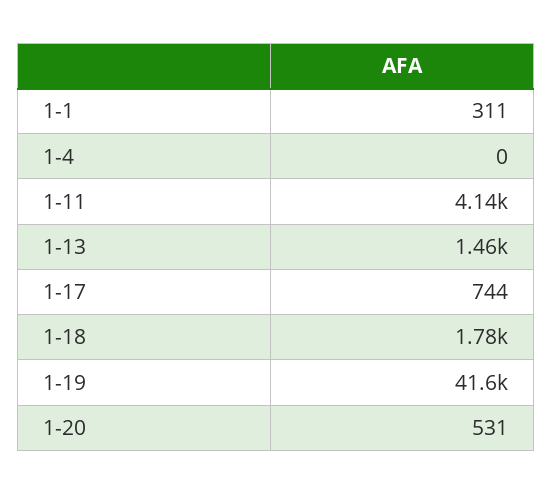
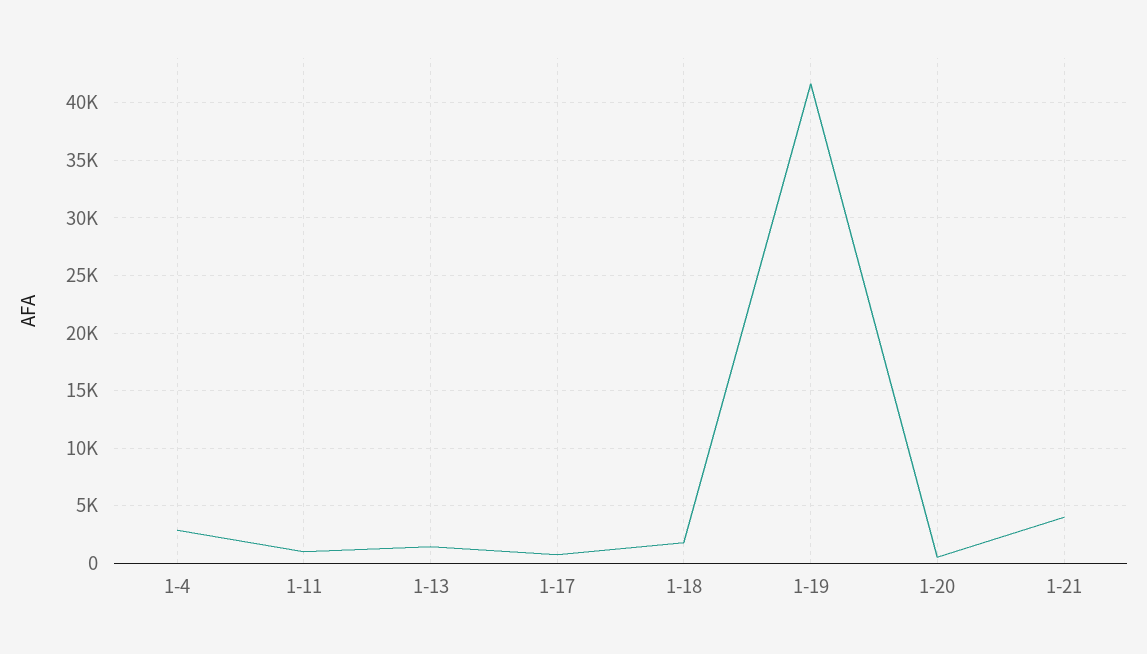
1-1: 311 -> none
1-4: 0 -> 3000
1-11: 4140 -> 1000
1-21: none -> 4000

